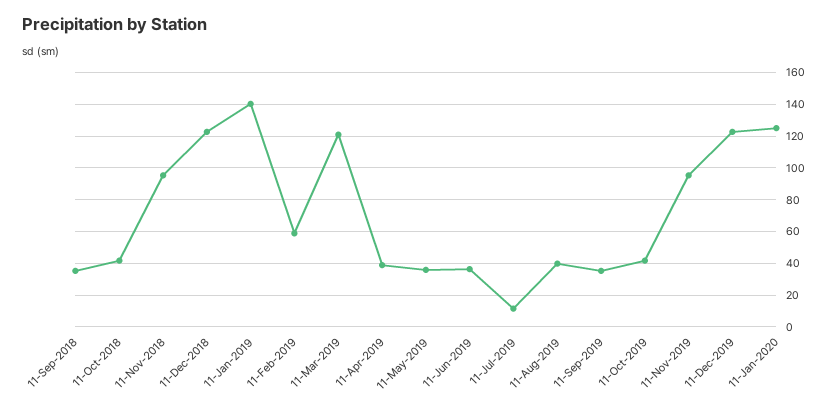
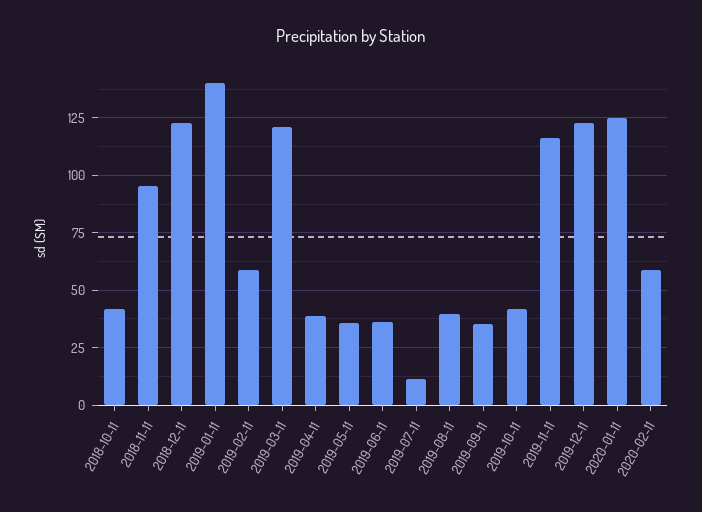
11-Sep-2018: 35 -> none
11-Nov-2019: 95 -> 115
2020-02-11: none -> 60

